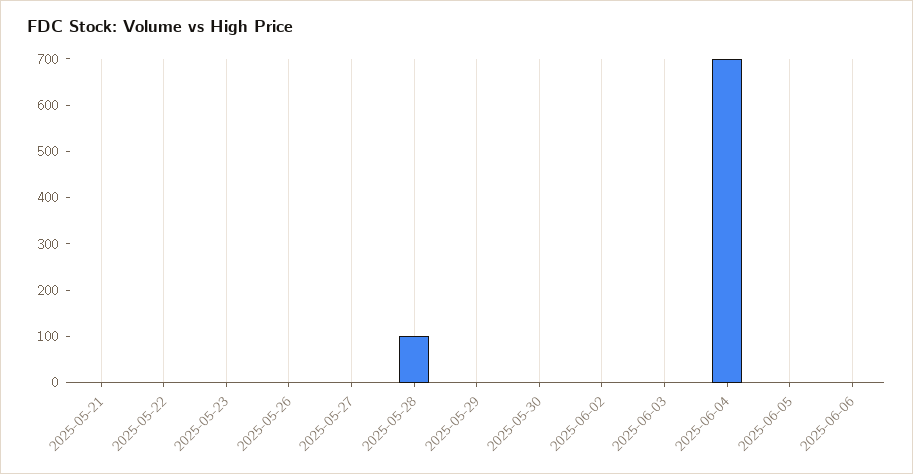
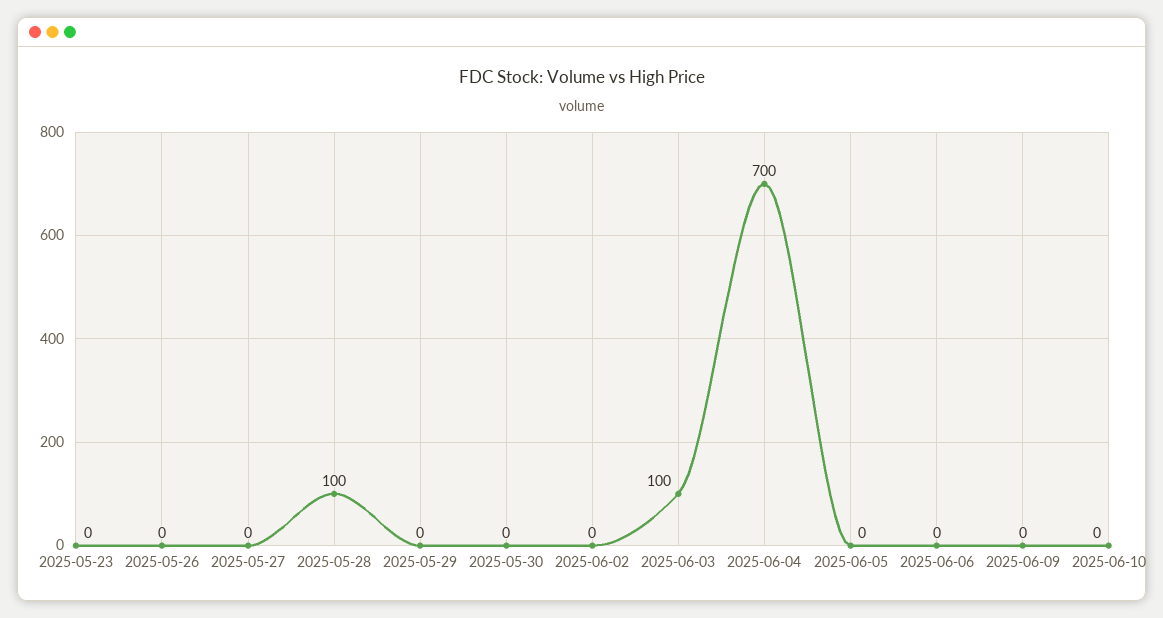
2025-05-21: 0 -> none
2025-05-22: 0 -> none
2025-06-03: 0 -> 100
2025-06-09: none -> 0
2025-06-10: none -> 0

